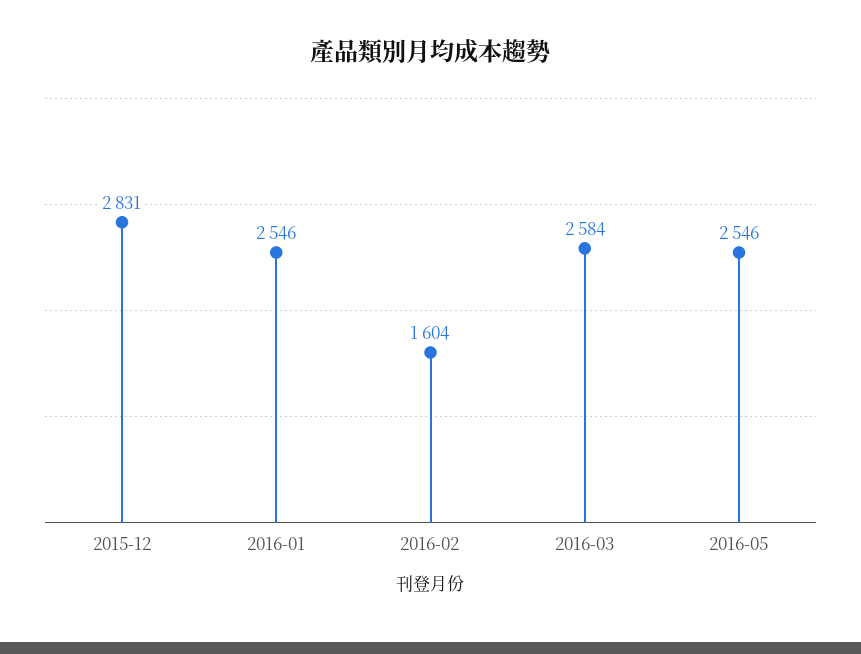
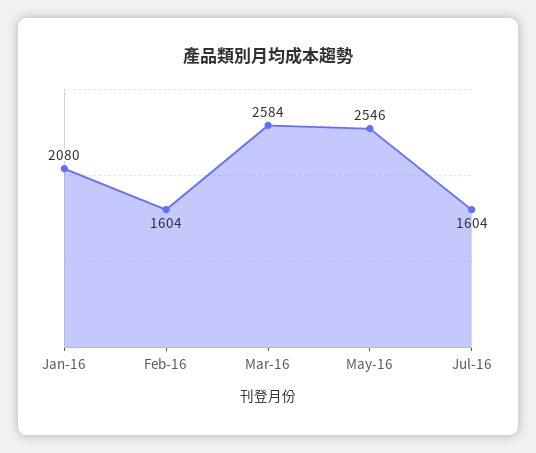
2015-12: 2831 -> none
2016-01: 2546 -> 2080
Jul-16: none -> 1604

